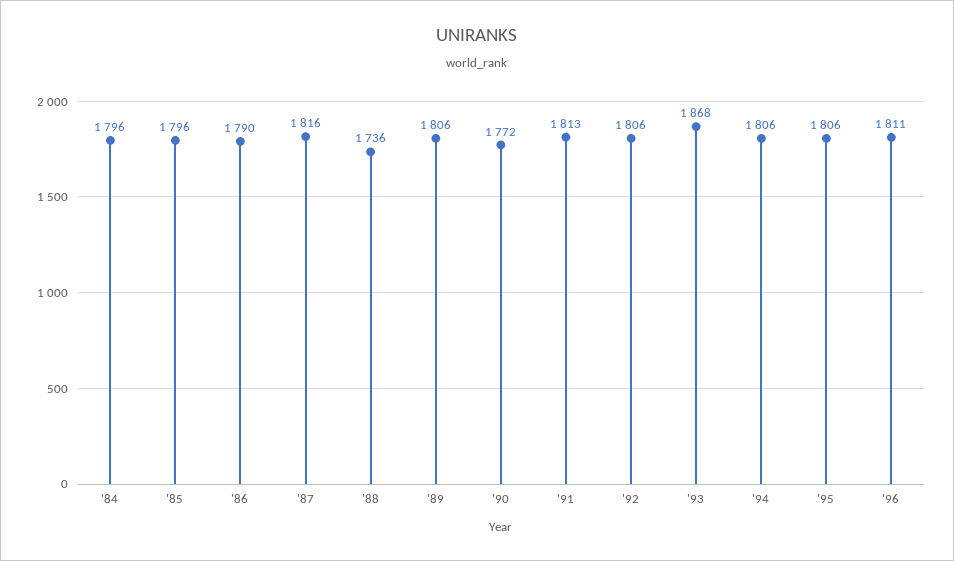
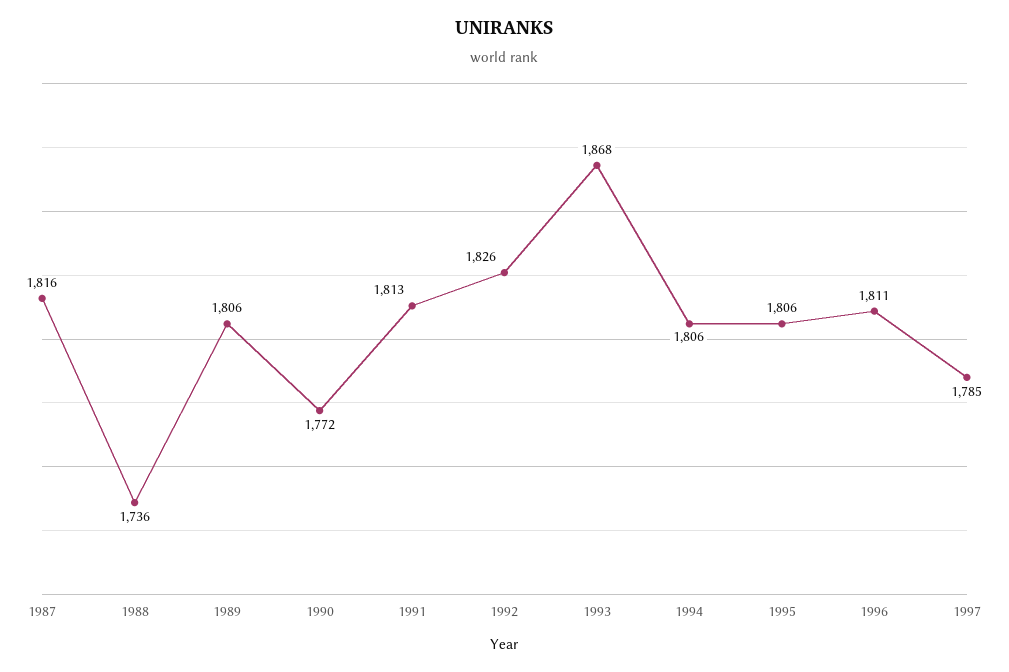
'84: 1796 -> none
'85: 1796 -> none
'86: 1790 -> none
'92: 1806 -> 1826
1997: none -> 1785

